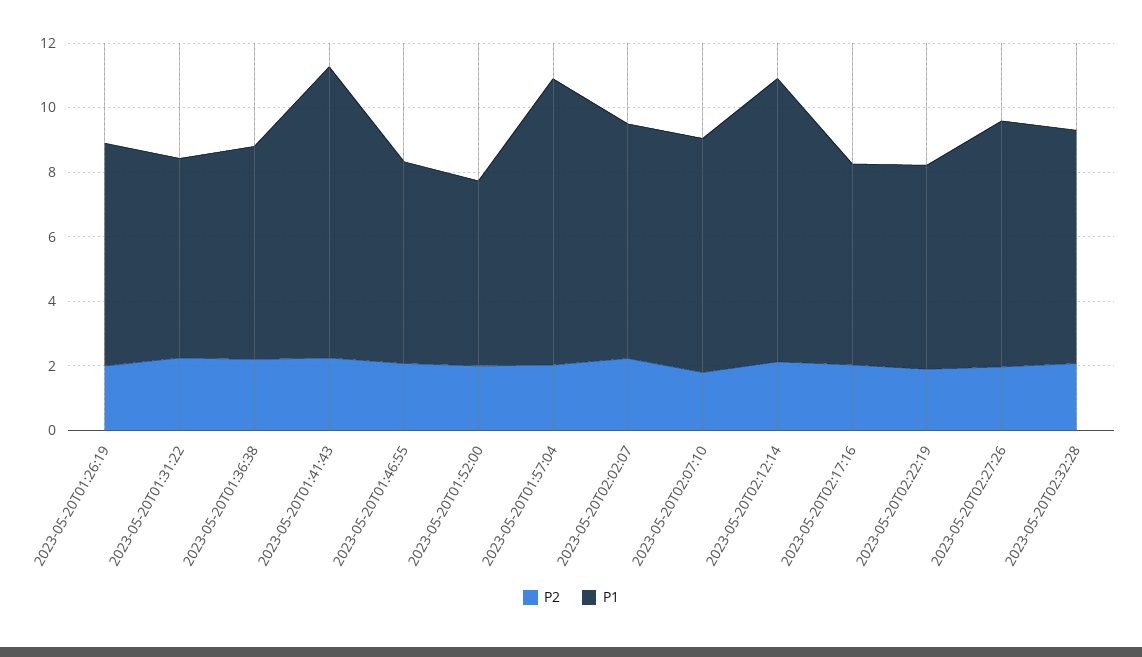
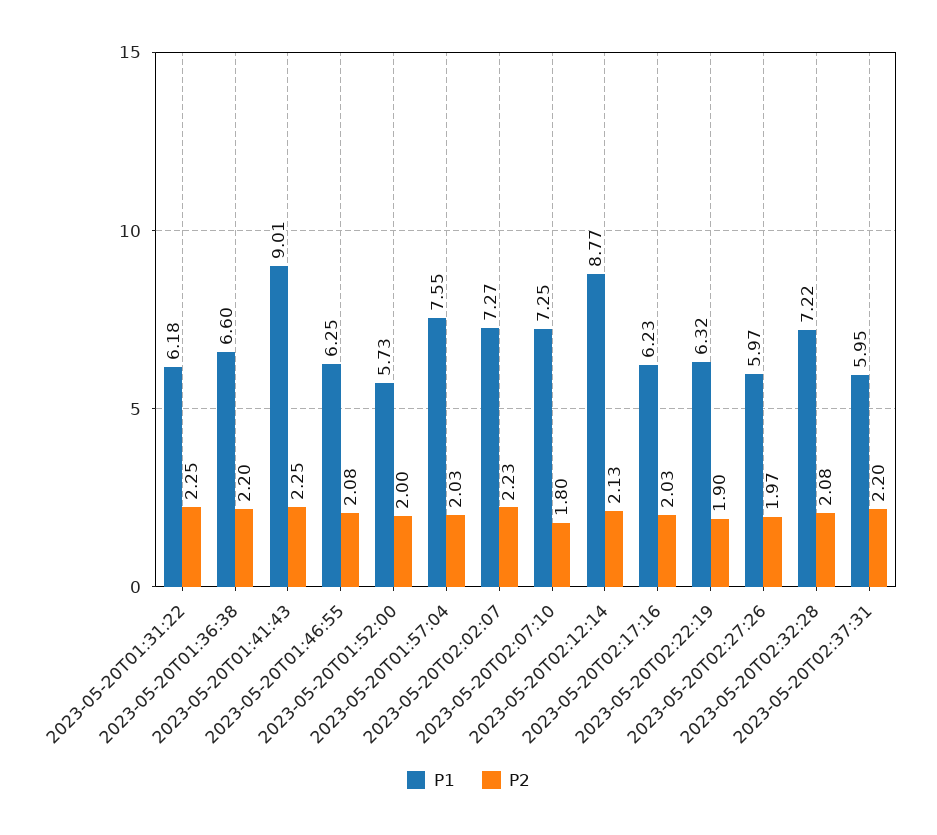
P2, 2023-05-20T01:26:19: 2 -> none
P1, 2023-05-20T01:26:19: 7 -> none
P1, 2023-05-20T01:57:04: 9 -> 7.55
P1, 2023-05-20T02:27:26: 7.5 -> 5.97
P1, 2023-05-20T02:37:31: none -> 5.95
P2, 2023-05-20T02:37:31: none -> 2.2

